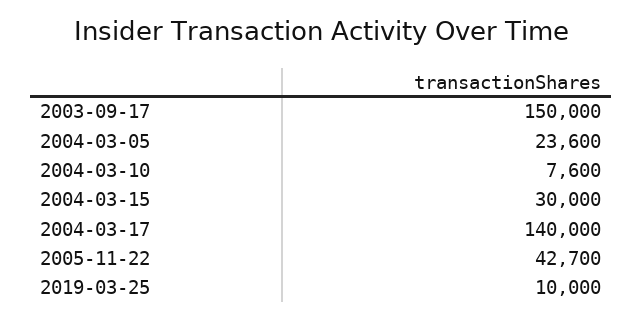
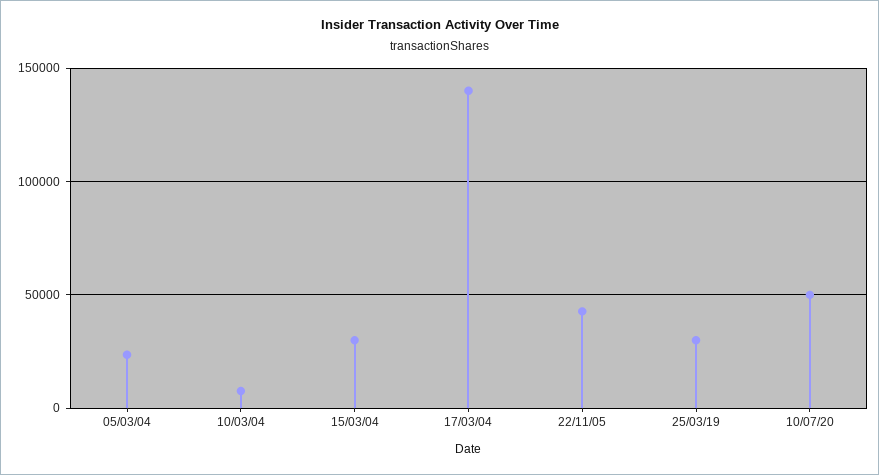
2003-09-17: 150000 -> none
2019-03-25: 10000 -> 30000
10/07/20: none -> 50000

